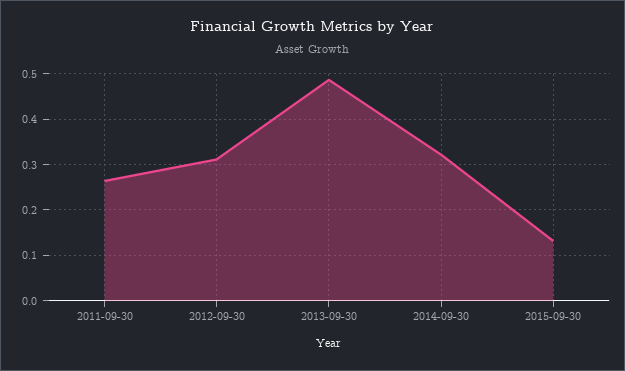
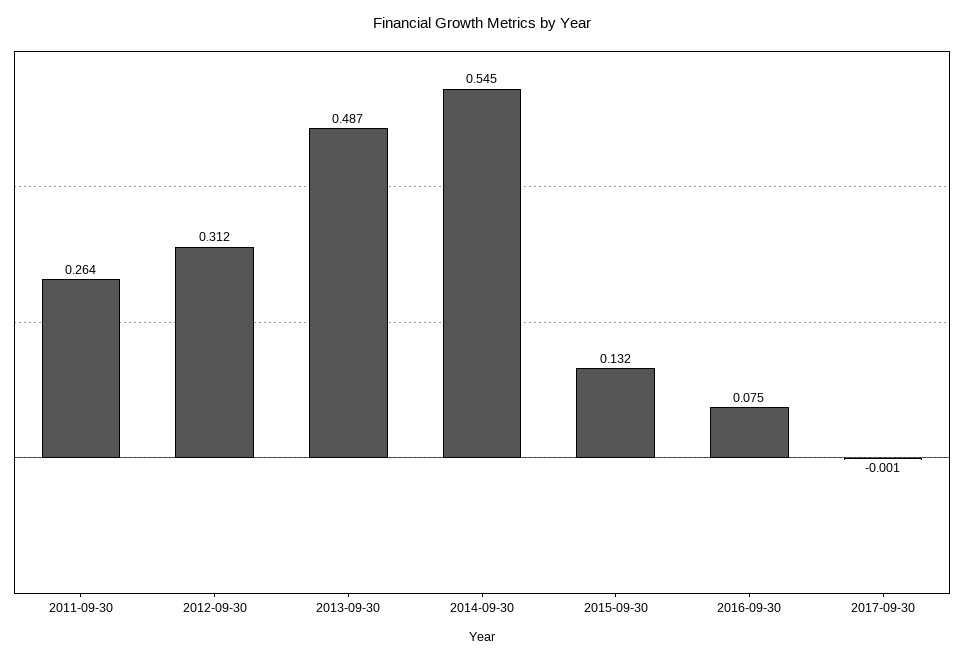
2014-09-30: 0.32 -> 0.545
2016-09-30: none -> 0.075
2017-09-30: none -> -0.001

